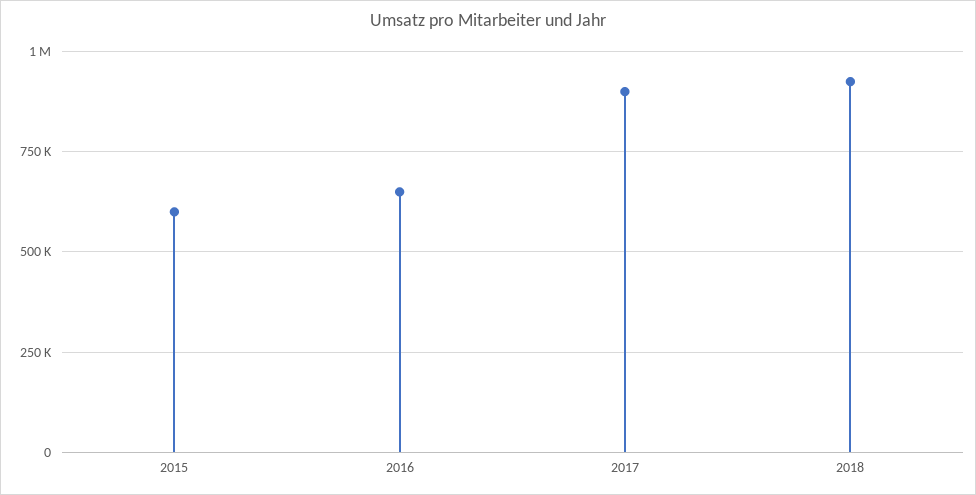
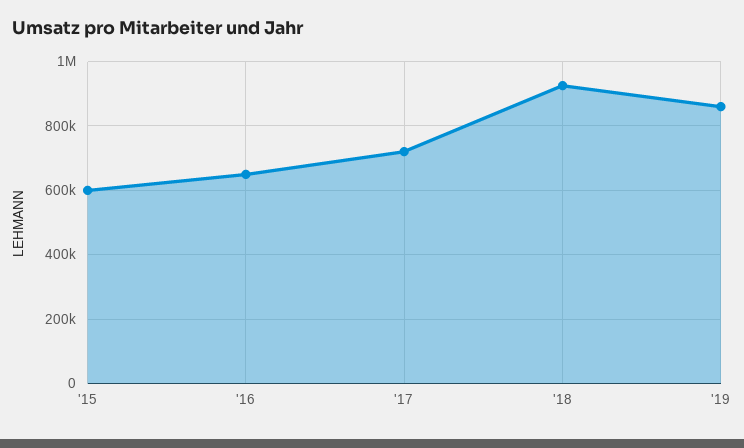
2017: 900000 -> 720000
'19: none -> 860000

